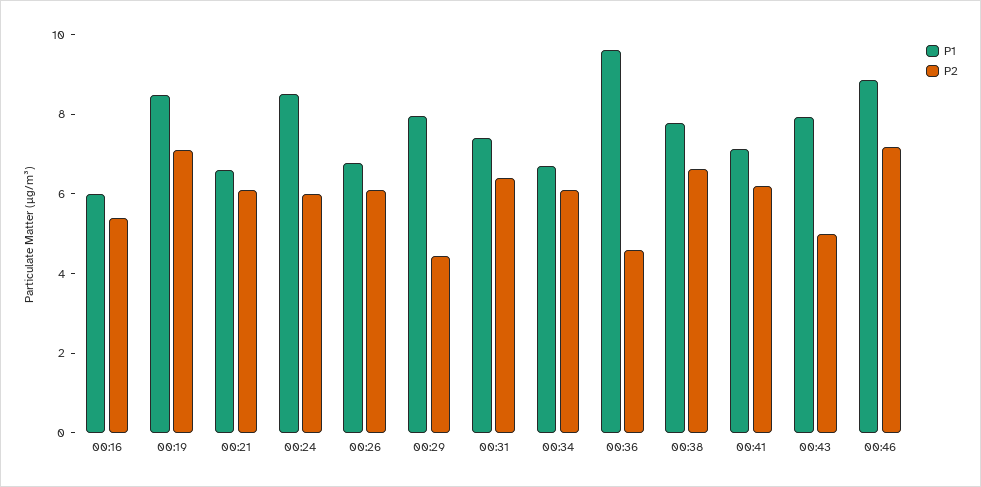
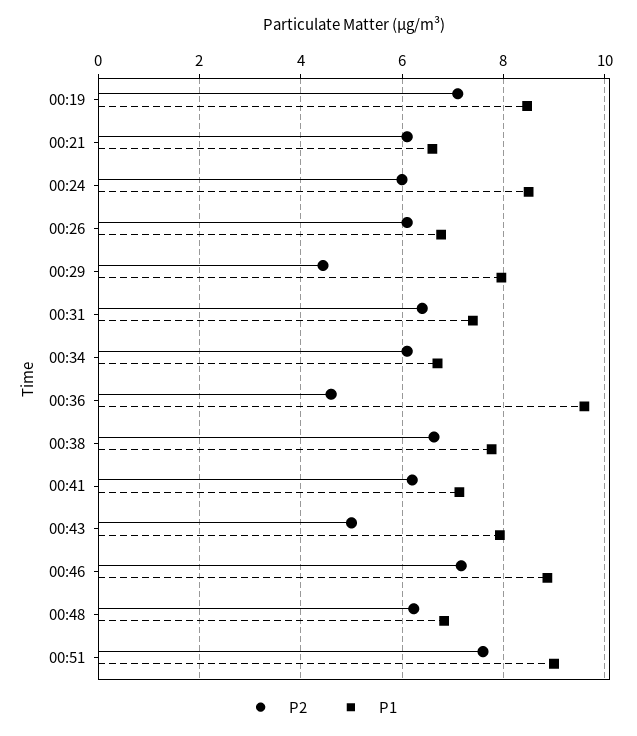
P1, 00:16: 6 -> none
P2, 00:16: 5.5 -> none
P2, 00:48: none -> 6.2
P1, 00:48: none -> 6.8
P2, 00:51: none -> 7.6
P1, 00:51: none -> 9

